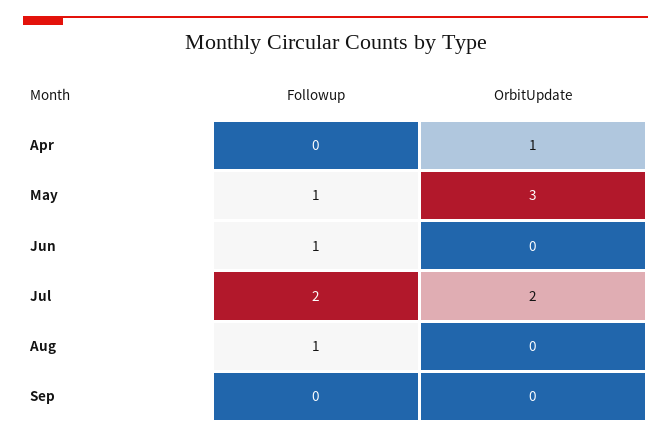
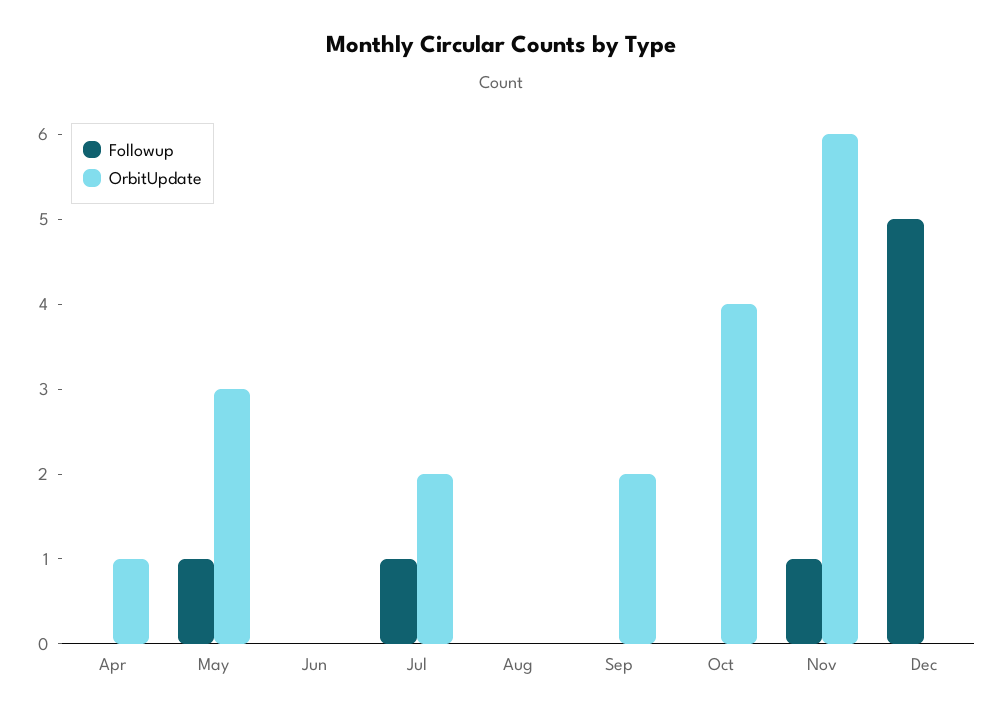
Followup, Jun: 1 -> 0
Followup, Jul: 2 -> 1
Followup, Aug: 1 -> 0
OrbitUpdate, Sep: 0 -> 2
Followup, Oct: none -> 0
OrbitUpdate, Oct: none -> 4
Followup, Nov: none -> 1
OrbitUpdate, Nov: none -> 6
Followup, Dec: none -> 5
OrbitUpdate, Dec: none -> 0

